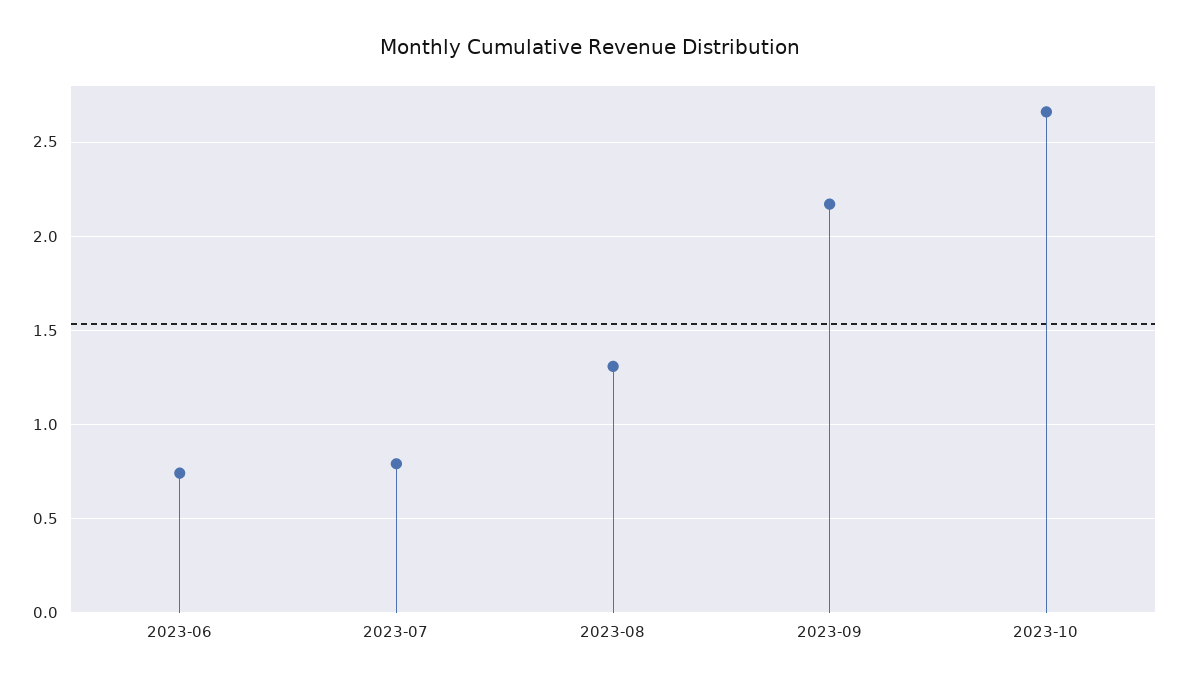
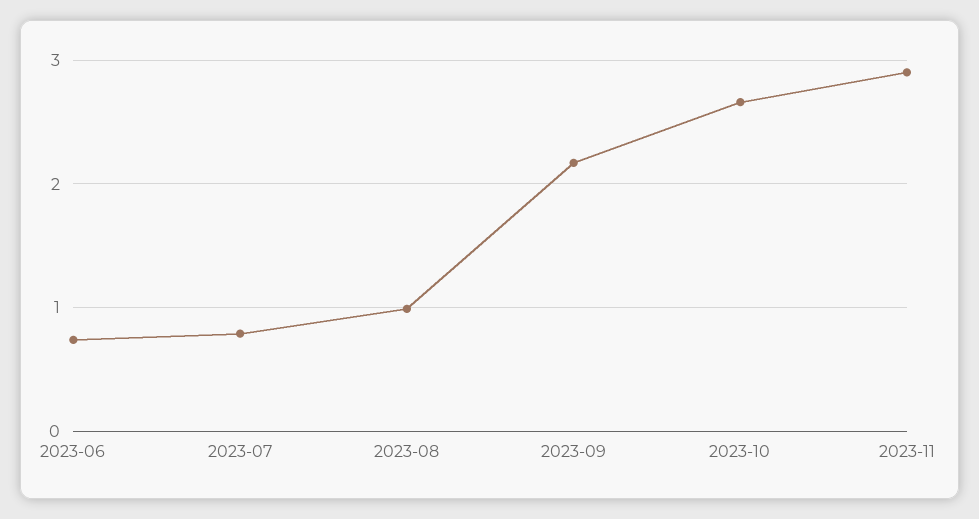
2023-08: 1.3 -> 1
2023-11: none -> 2.9

